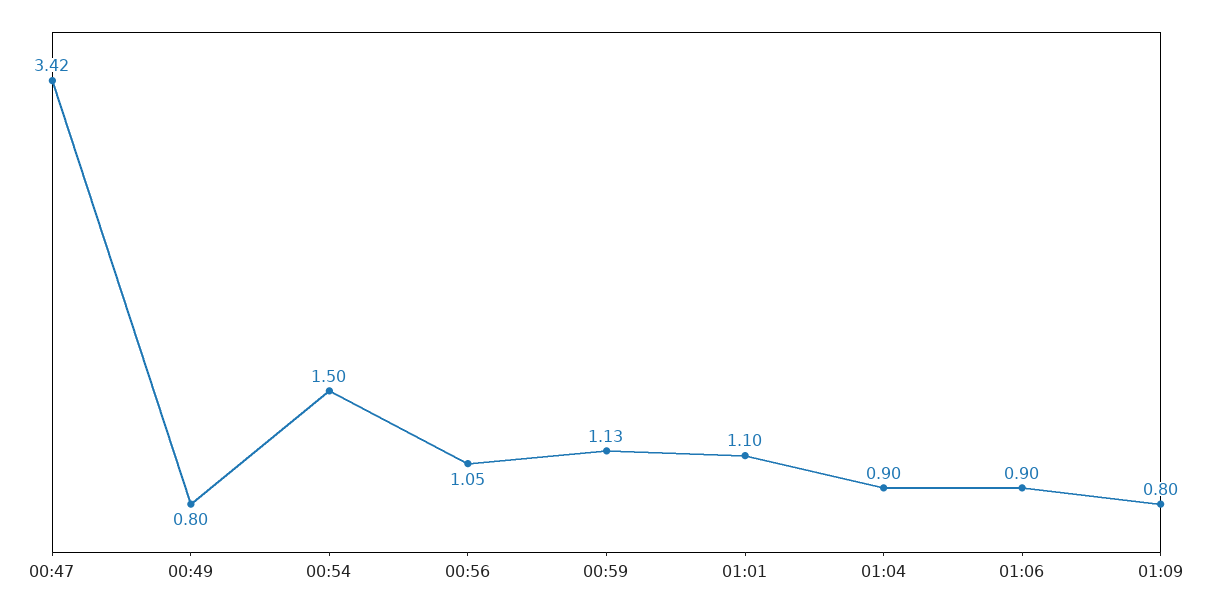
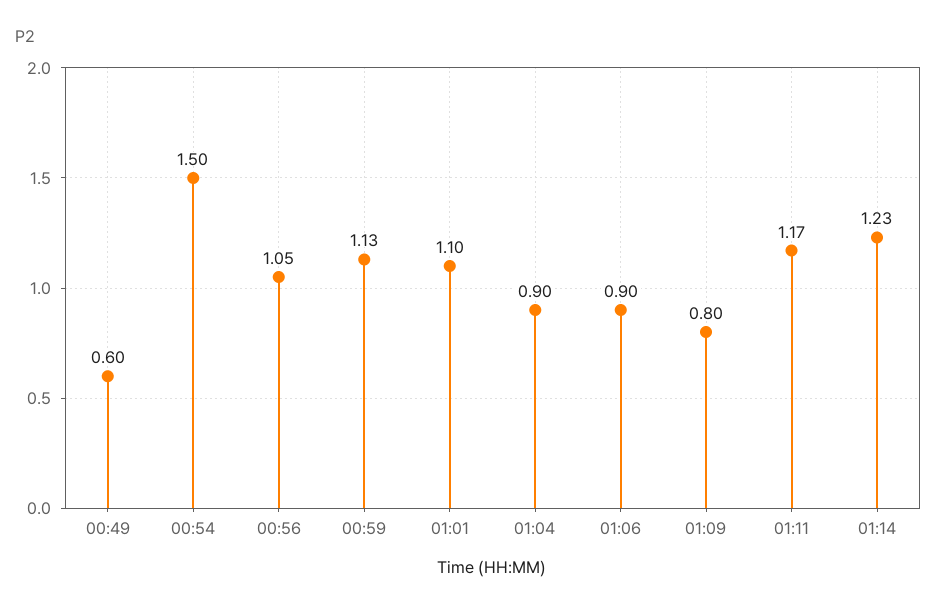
00:47: 3.42 -> none
00:49: 0.8 -> 0.6
01:11: none -> 1.17
01:14: none -> 1.23

